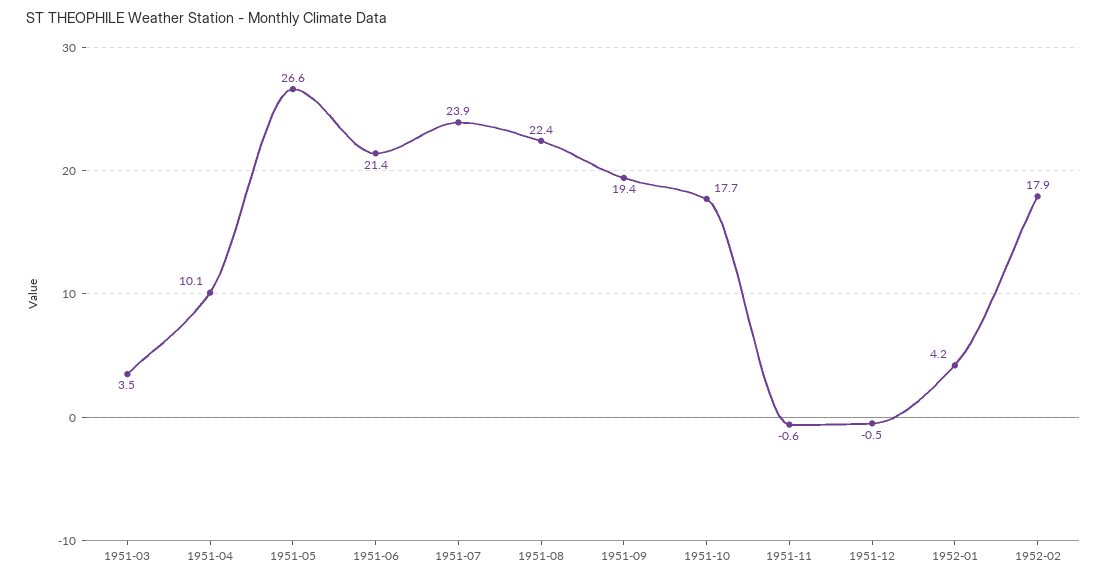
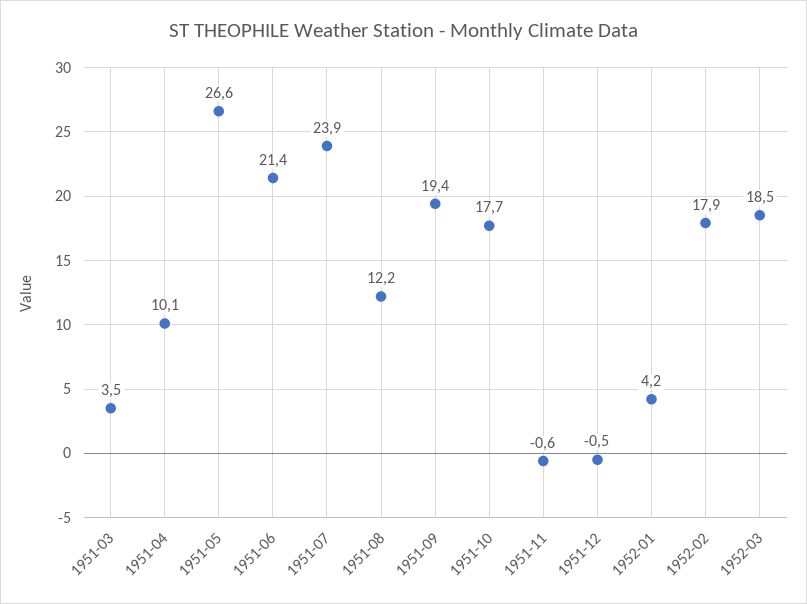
1951-08: 22.4 -> 12.2
1952-03: none -> 18.5

